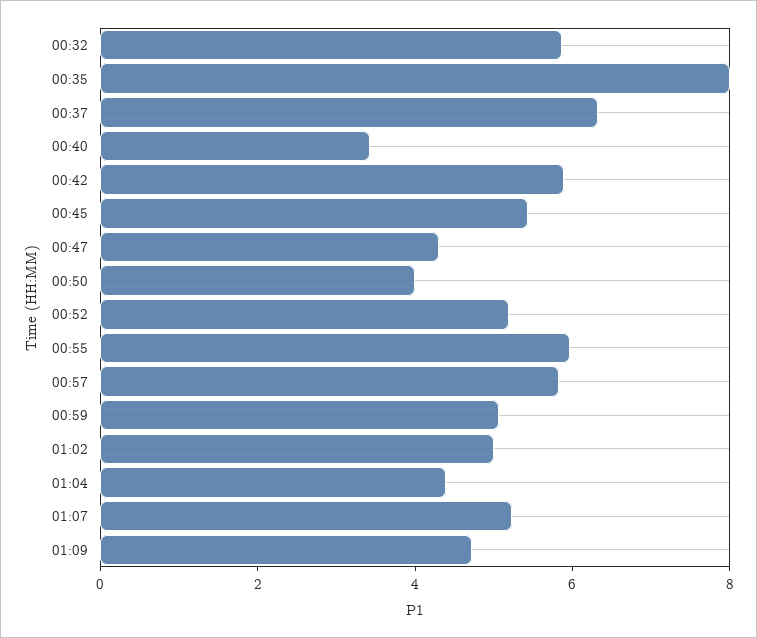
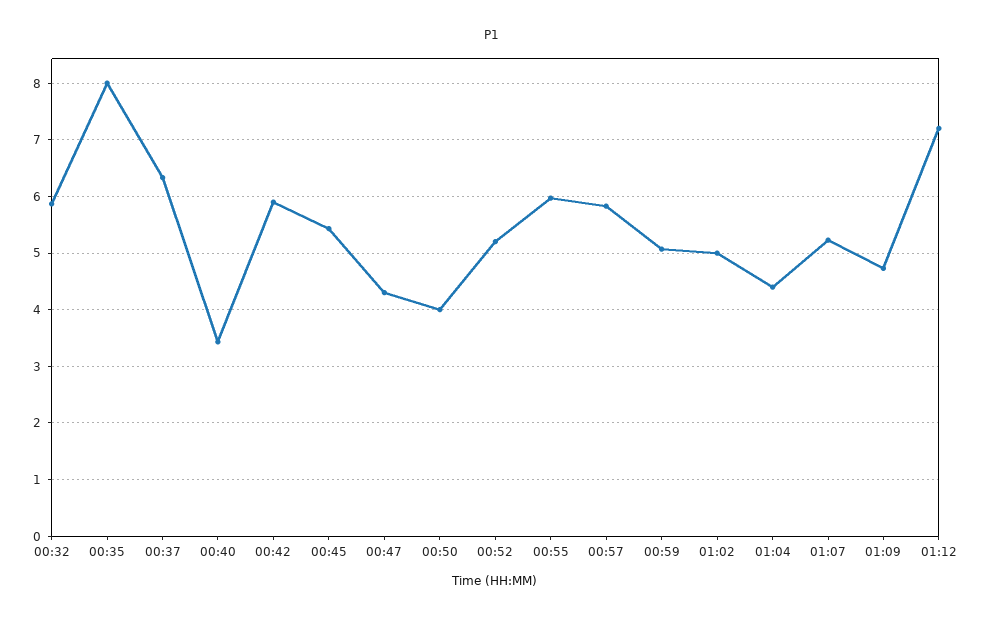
01:12: none -> 7.2

